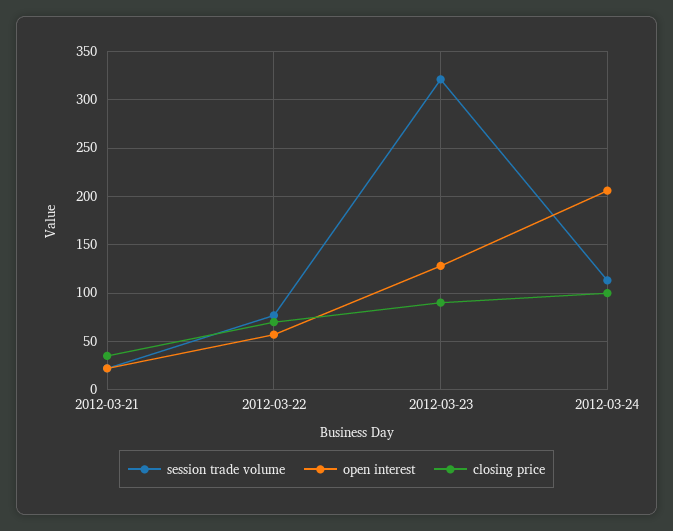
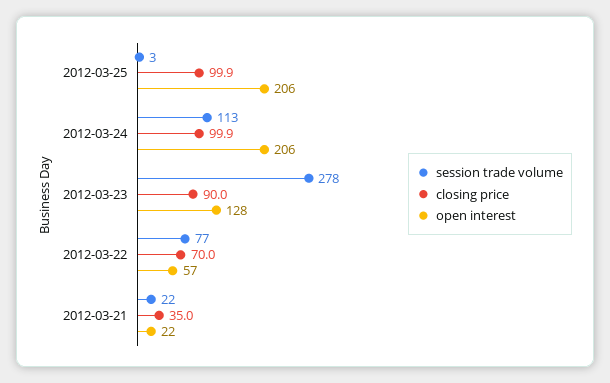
session trade volume, 2012-03-23: 320 -> 278
session trade volume, 2012-03-25: none -> 3
closing price, 2012-03-25: none -> 99.9
open interest, 2012-03-25: none -> 206

